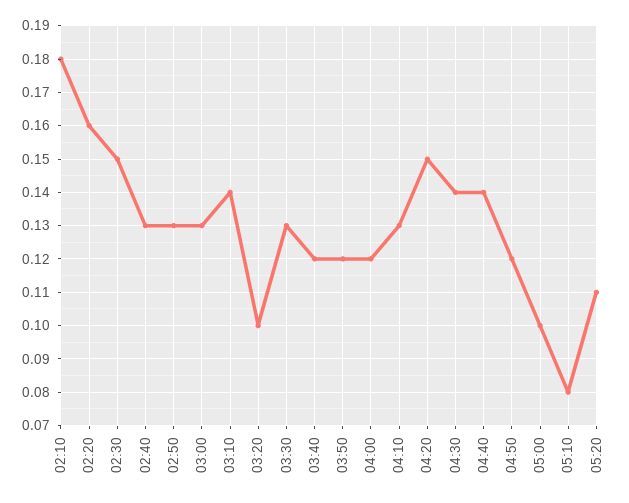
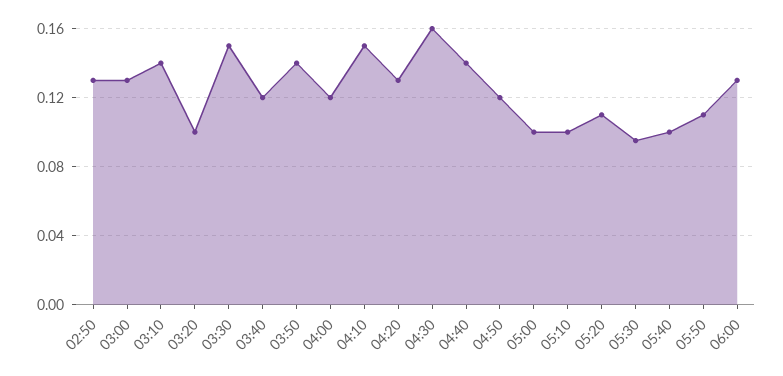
02:10: 0.18 -> none
02:20: 0.16 -> none
02:30: 0.15 -> none
02:40: 0.13 -> none
03:30: 0.13 -> 0.15
03:50: 0.12 -> 0.14
04:10: 0.13 -> 0.15
04:20: 0.15 -> 0.13
04:30: 0.14 -> 0.16
05:10: 0.08 -> 0.1
05:30: none -> 0.095
05:40: none -> 0.1
05:50: none -> 0.11
06:00: none -> 0.13

